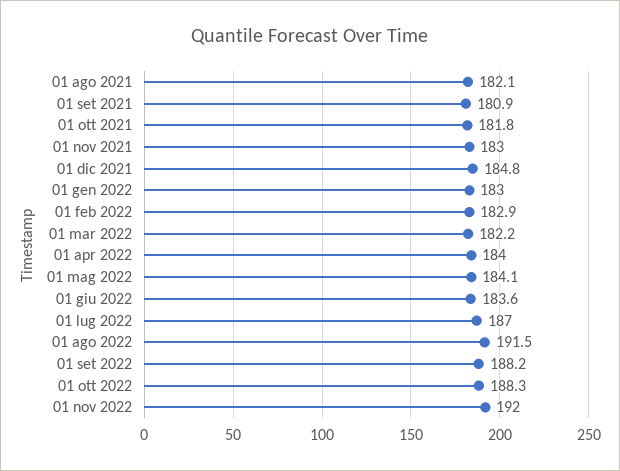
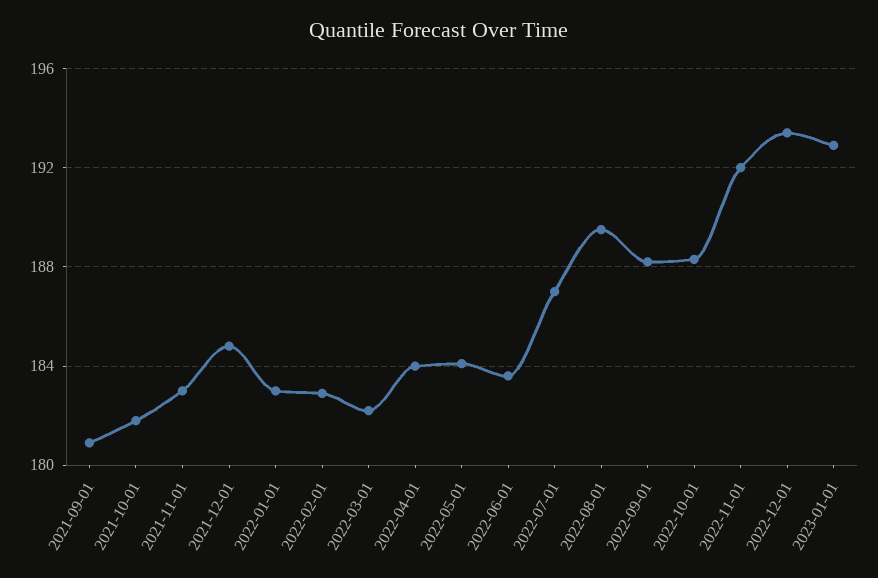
01 ago 2021: 182.1 -> none
01 ago 2022: 191.5 -> 189.5
2022-12-01: none -> 193.5
2023-01-01: none -> 193

